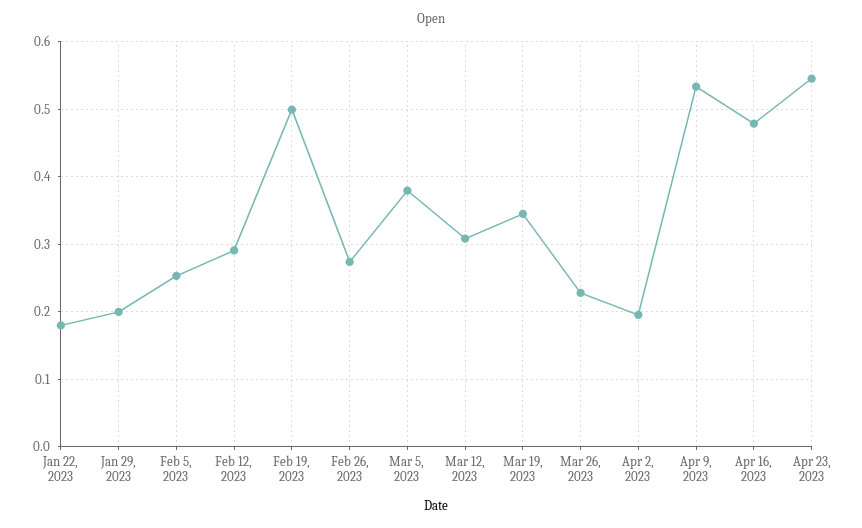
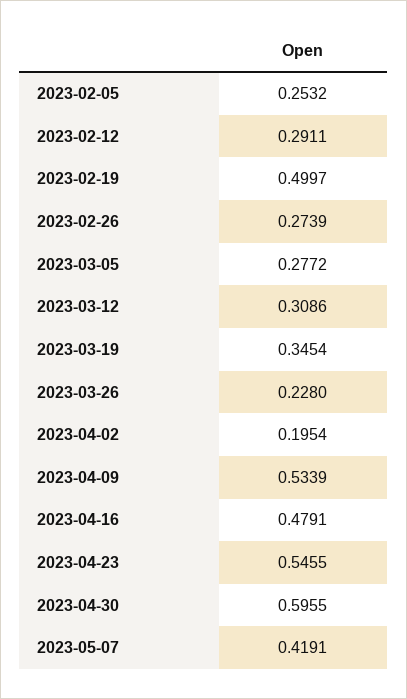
Jan 22, 2023: 0.18 -> none
Jan 29, 2023: 0.2 -> none
Mar 5, 2023: 0.38 -> 0.2772
2023-04-30: none -> 0.5955
2023-05-07: none -> 0.4191

